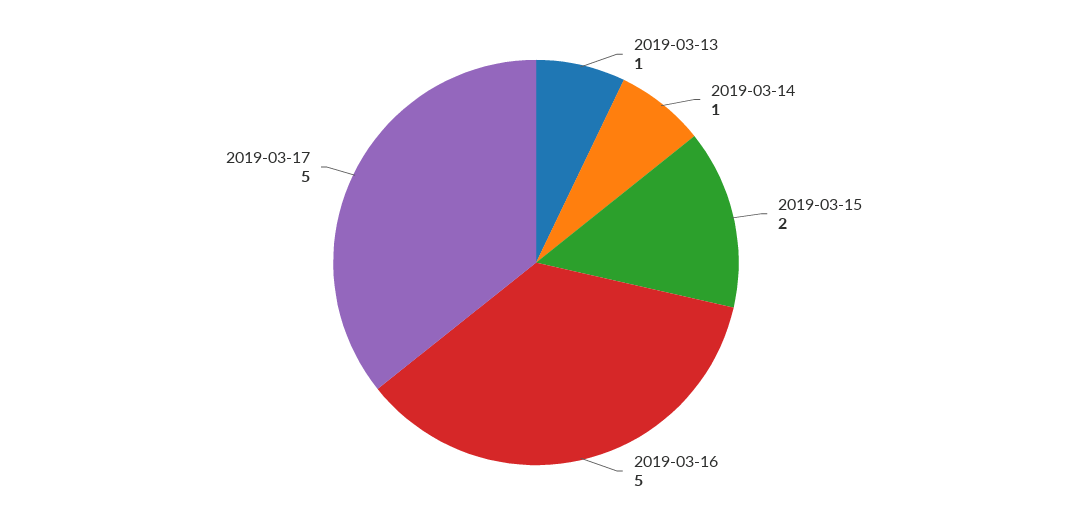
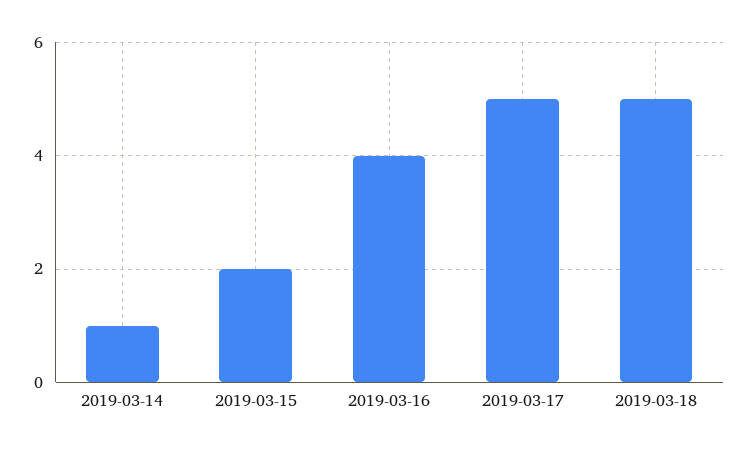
2019-03-13: 1 -> none
2019-03-16: 5 -> 4
2019-03-18: none -> 5

